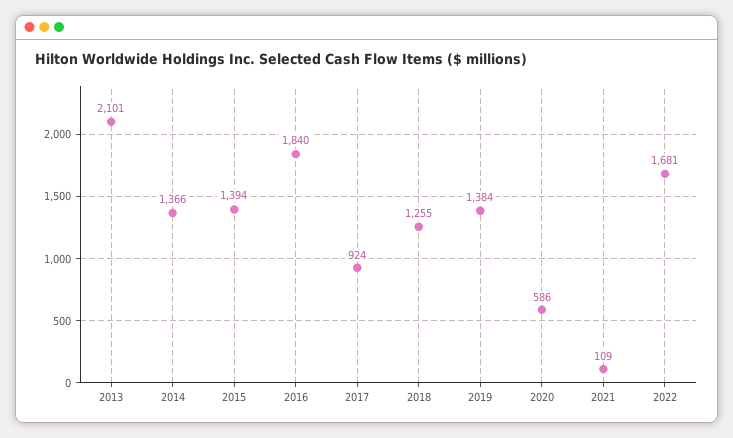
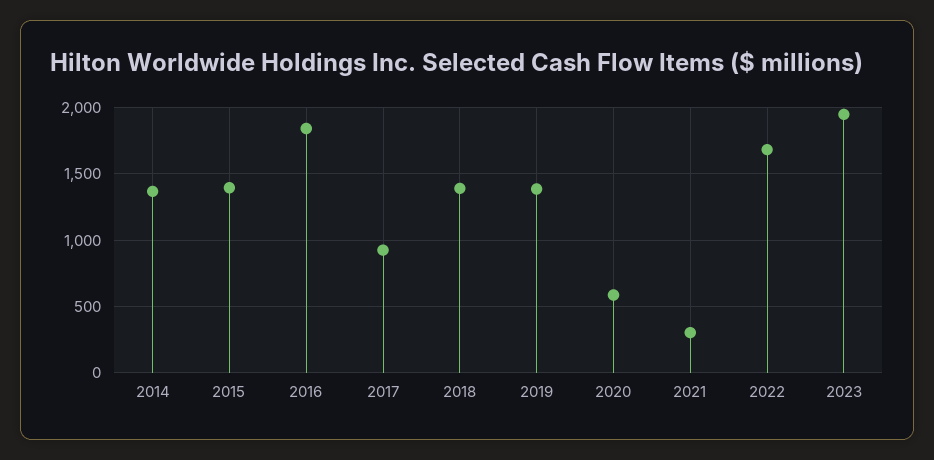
2013: 2101 -> none
2018: 1255 -> 1400
2021: 109 -> 300
2023: none -> 1950

